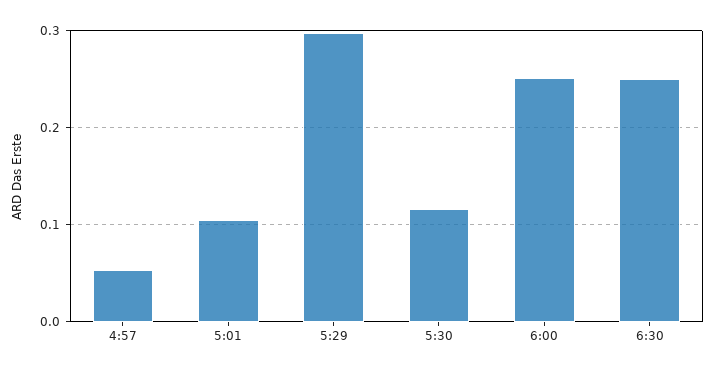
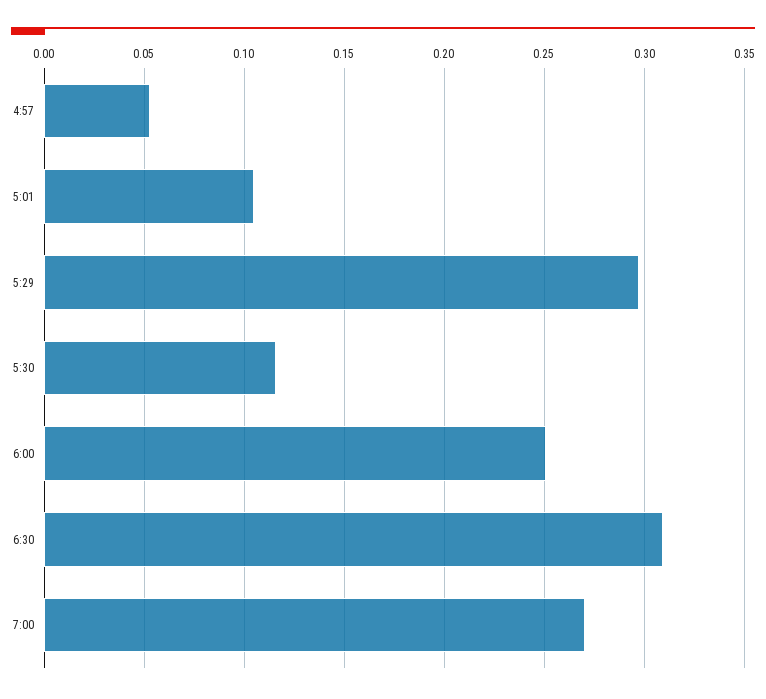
6:30: 0.25 -> 0.31
7:00: none -> 0.27

